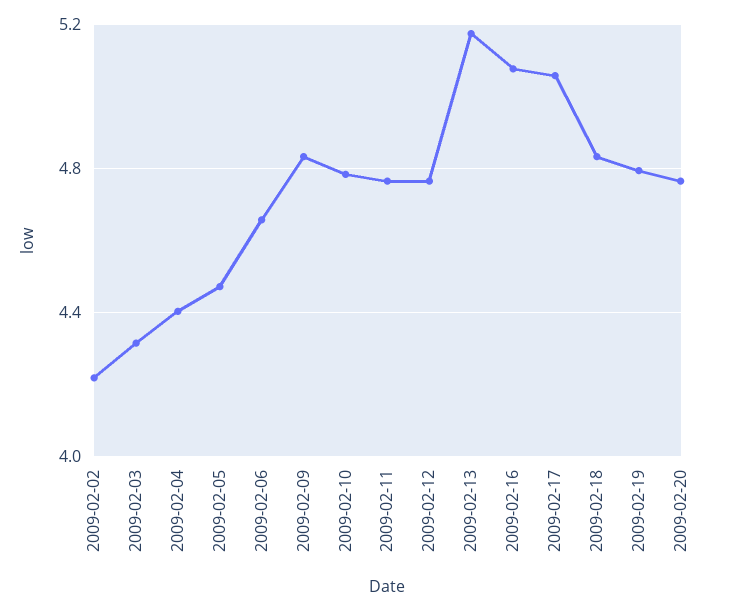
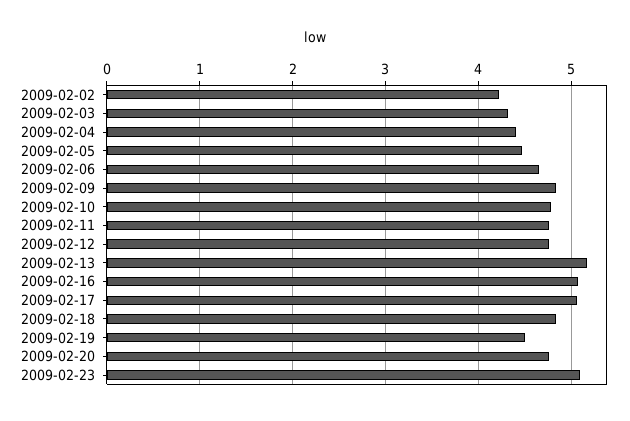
2009-02-19: 4.8 -> 4.5
2009-02-23: none -> 5.1

